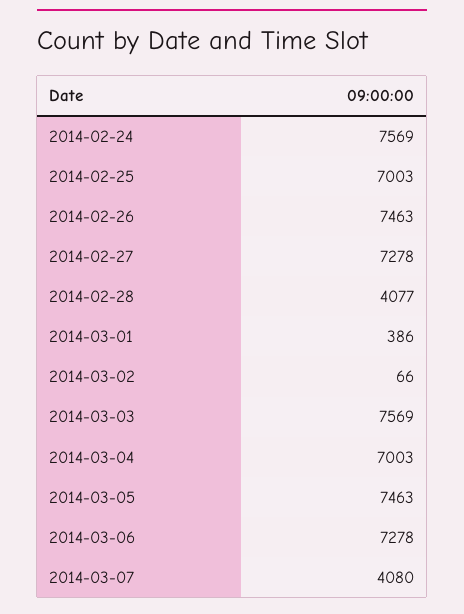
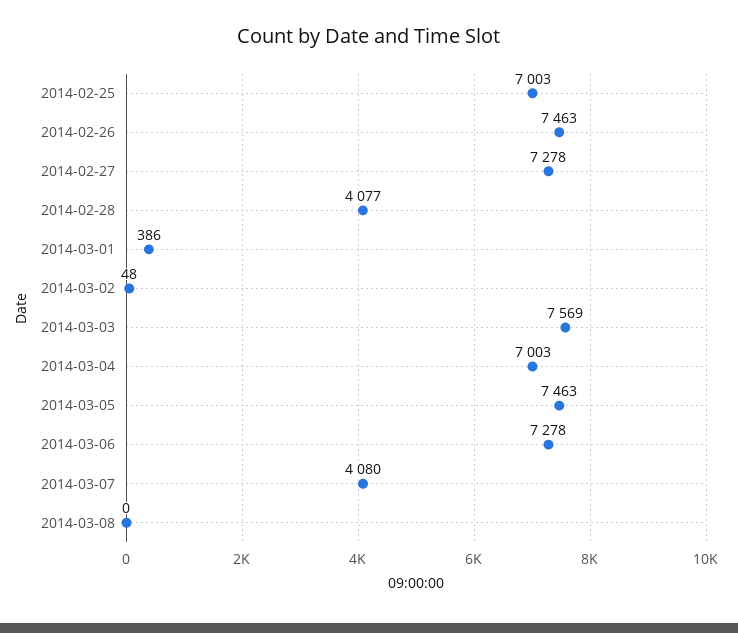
2014-02-24: 7569 -> none
2014-03-02: 66 -> 48
2014-03-08: none -> 0

